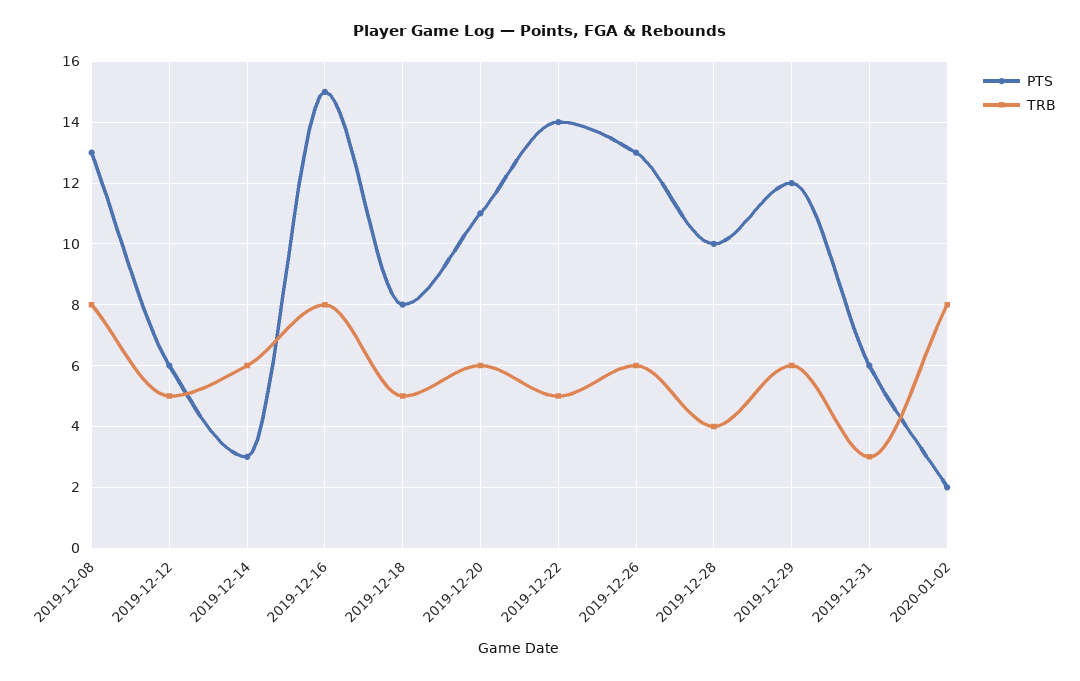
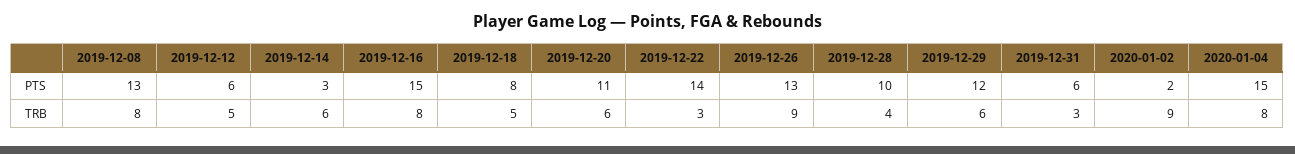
TRB, 2019-12-22: 5 -> 3
TRB, 2019-12-26: 6 -> 9
TRB, 2020-01-02: 8 -> 9
PTS, 2020-01-04: none -> 15
TRB, 2020-01-04: none -> 8

